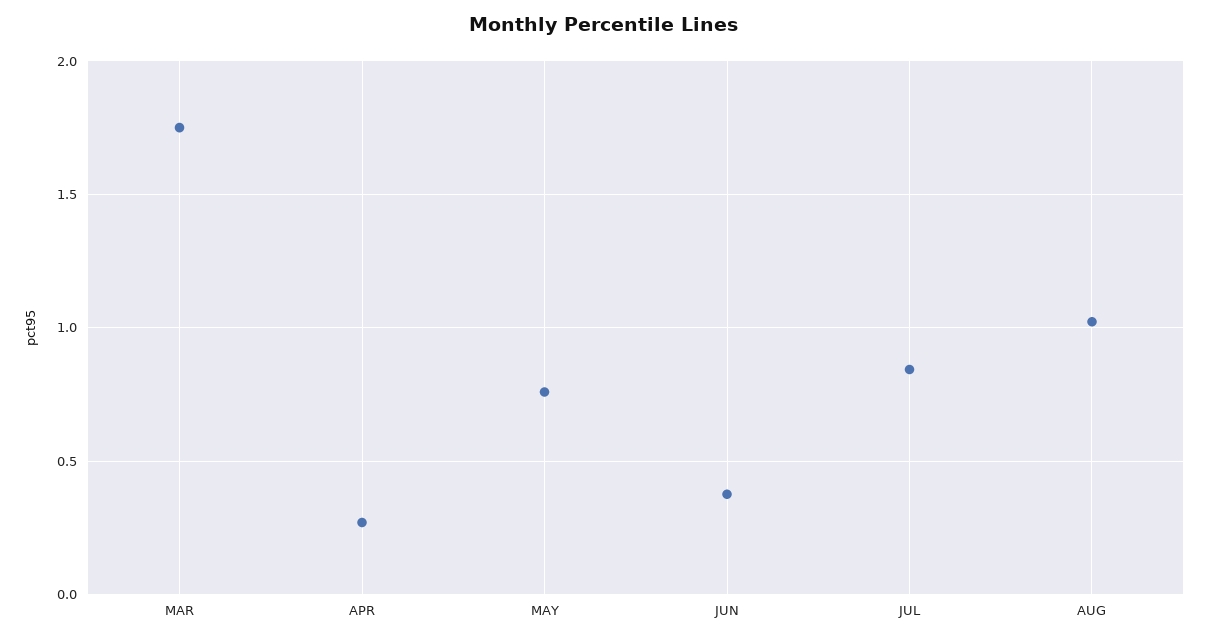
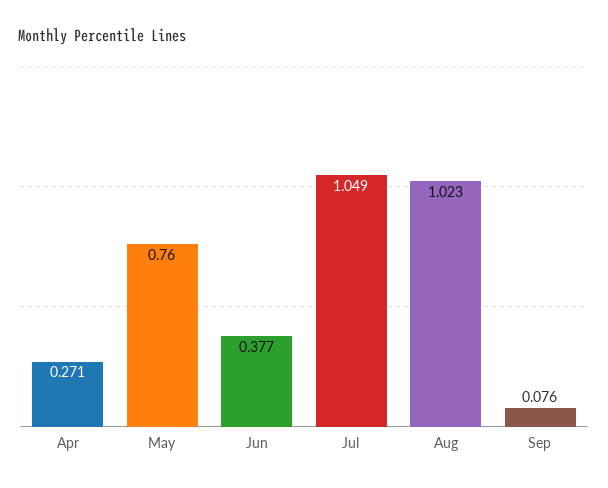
MAR: 1.75 -> none
JUL: 0.85 -> 1.049
Sep: none -> 0.076

